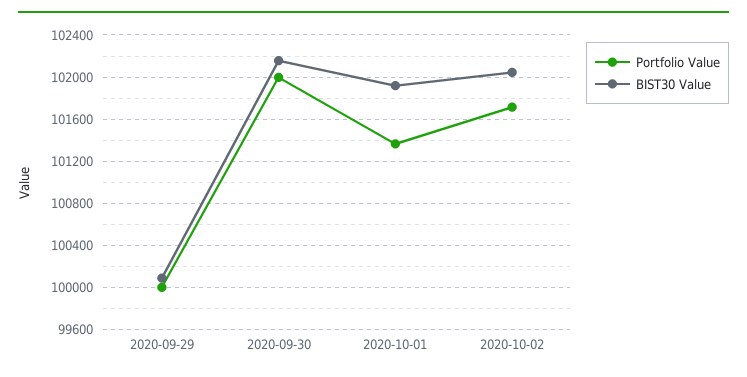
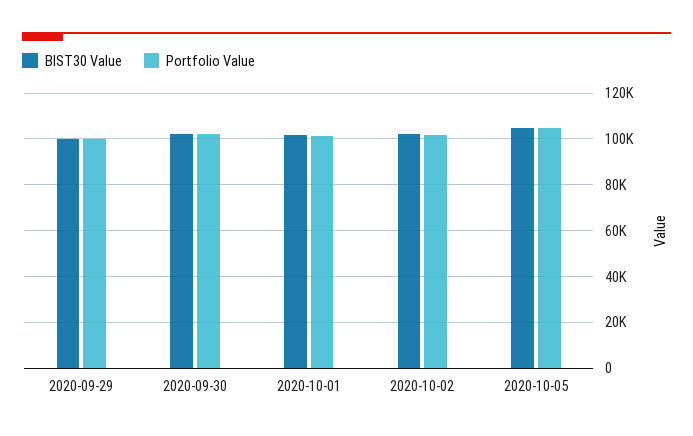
BIST30 Value, 2020-10-05: none -> 105000
Portfolio Value, 2020-10-05: none -> 105000

